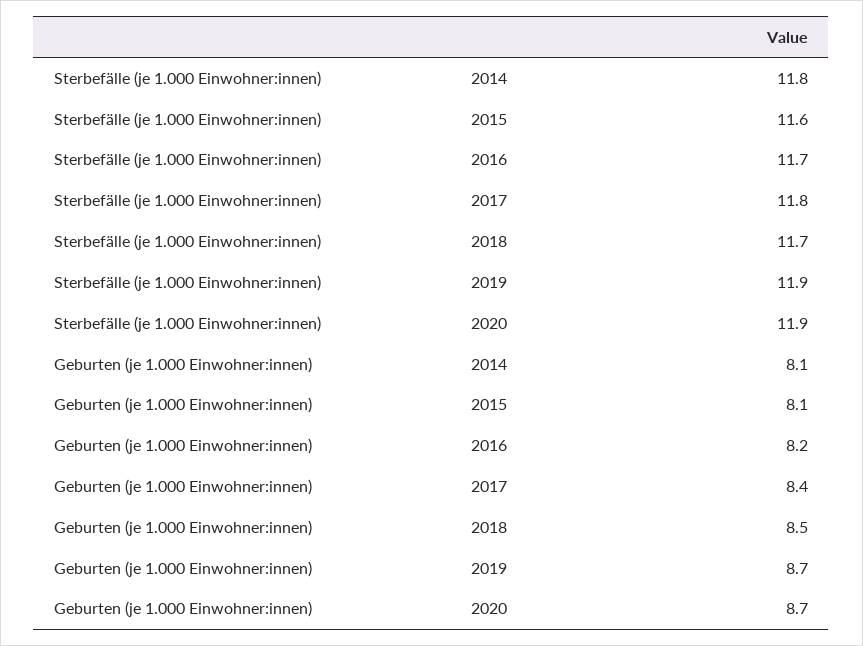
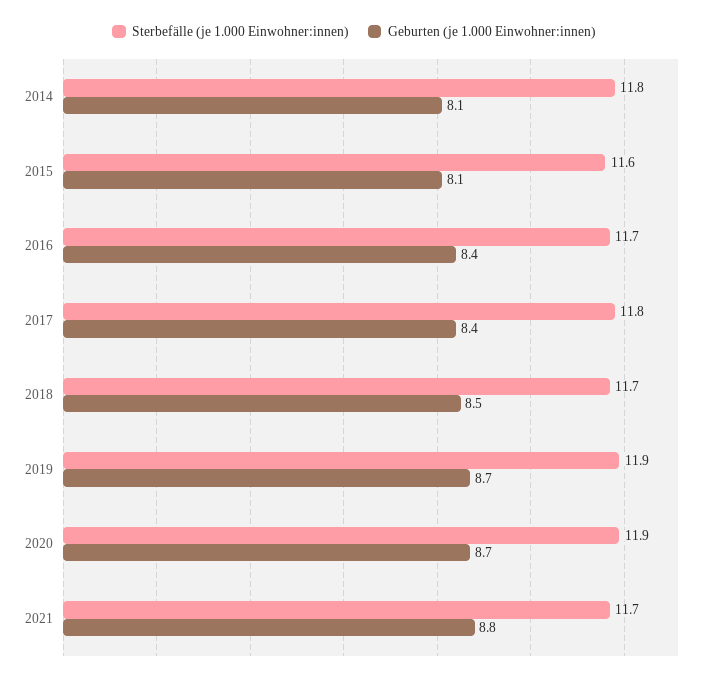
Geburten (je 1.000 Einwohner:innen), 2016: 8.2 -> 8.4
Sterbefälle (je 1.000 Einwohner:innen), 2021: none -> 11.7
Geburten (je 1.000 Einwohner:innen), 2021: none -> 8.8

